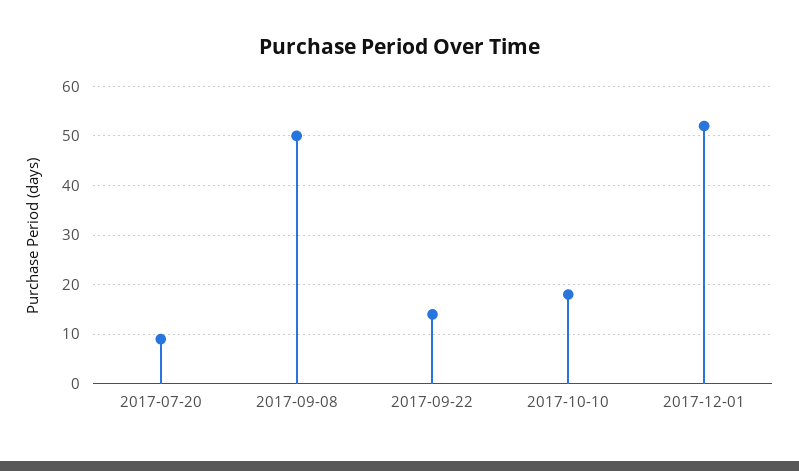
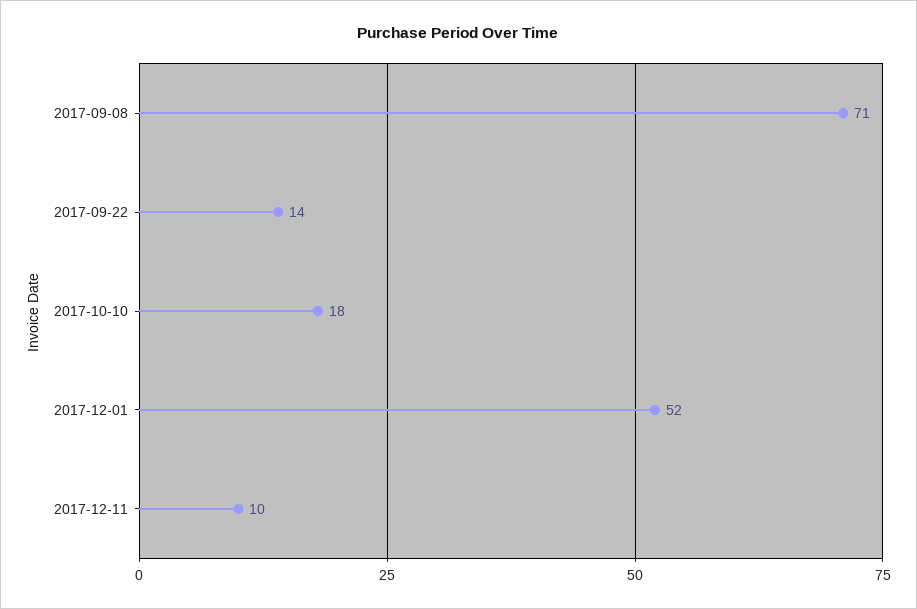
2017-07-20: 10 -> none
2017-09-08: 50 -> 71
2017-12-11: none -> 10

